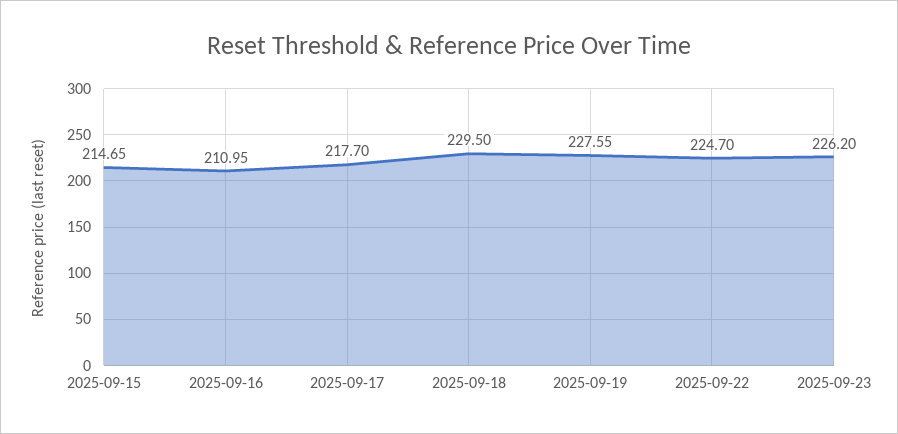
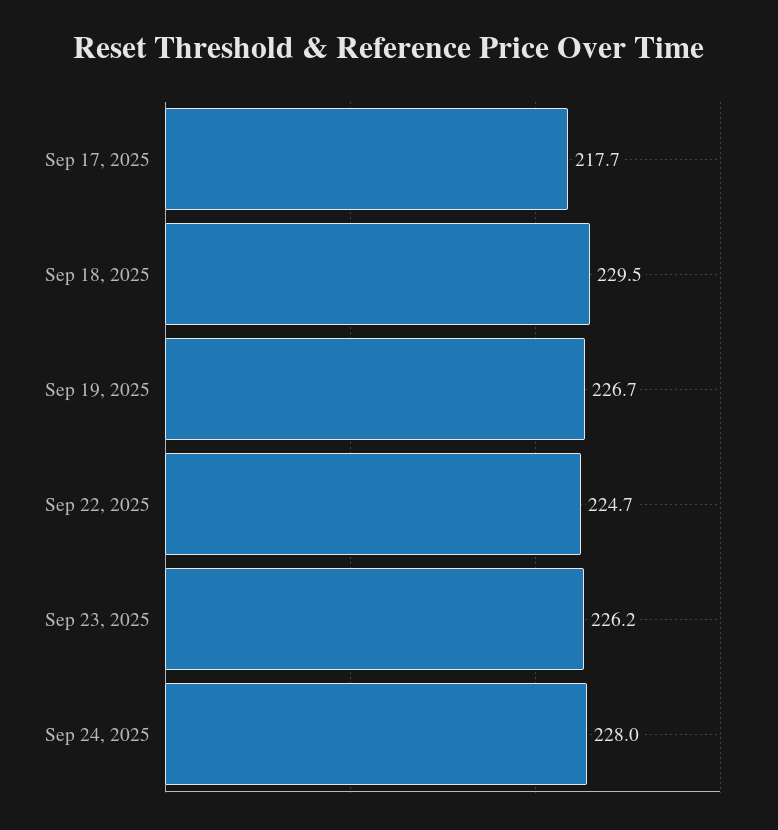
2025-09-15: 214.65 -> none
2025-09-16: 210.95 -> none
2025-09-19: 227.55 -> 226.7
Sep 24, 2025: none -> 228

